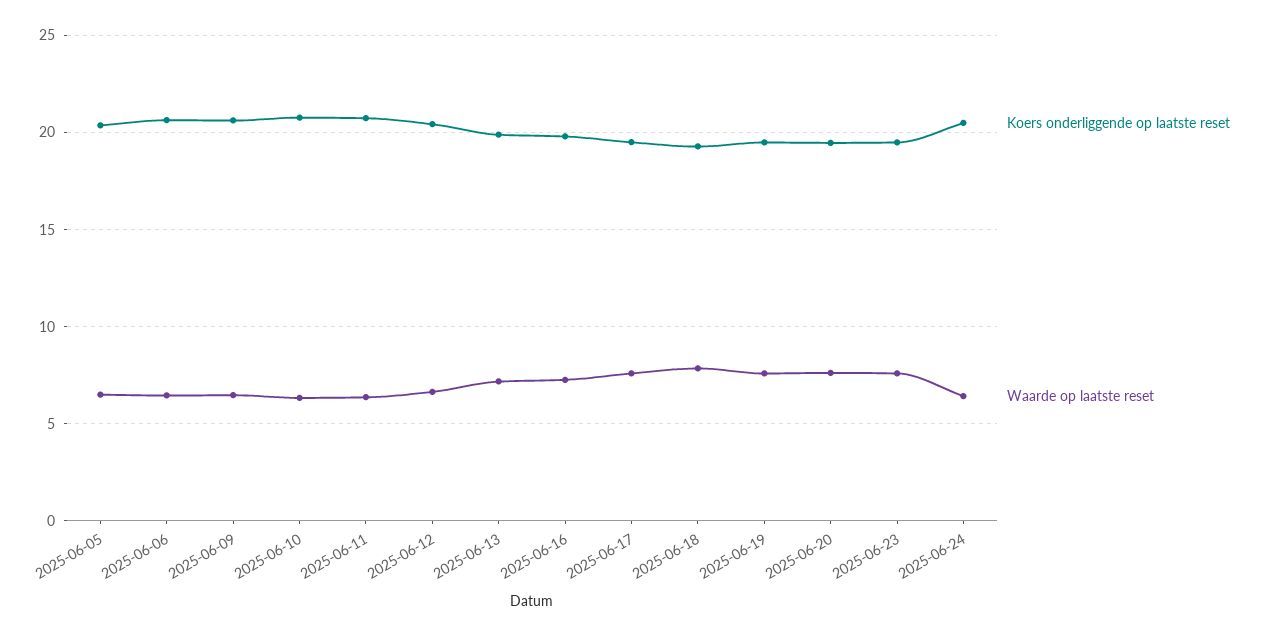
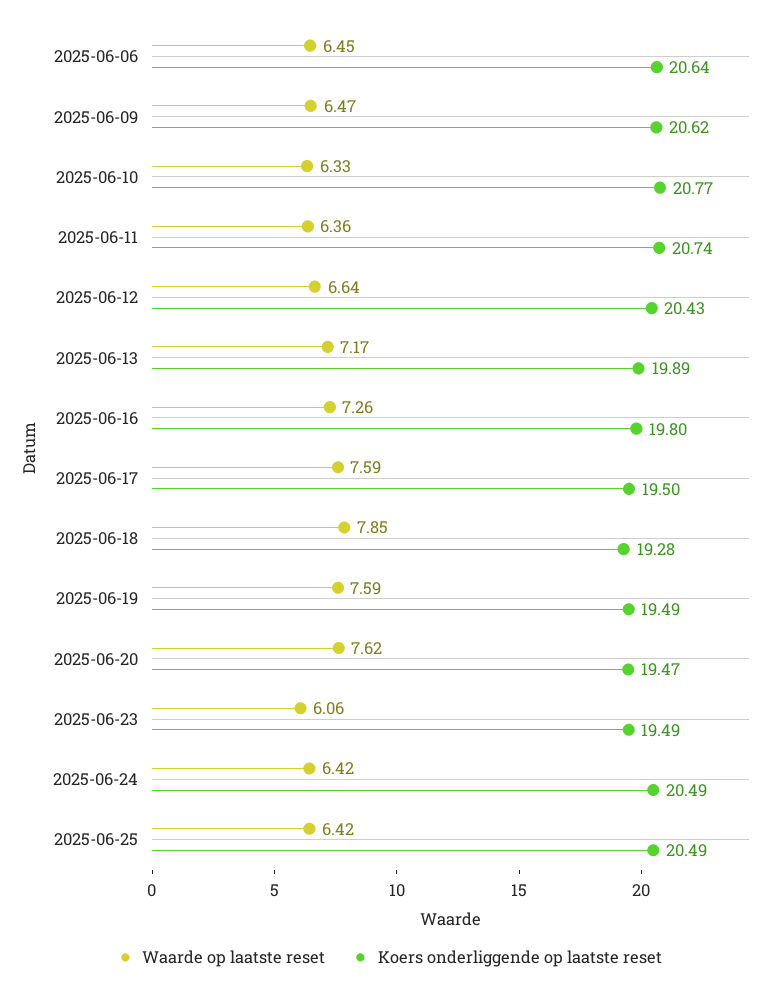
Koers onderliggende op laatste reset, 2025-06-05: 20.5 -> none
Waarde op laatste reset, 2025-06-05: 6.5 -> none
Waarde op laatste reset, 2025-06-23: 7.5 -> 6.06
Waarde op laatste reset, 2025-06-25: none -> 6.42
Koers onderliggende op laatste reset, 2025-06-25: none -> 20.49

